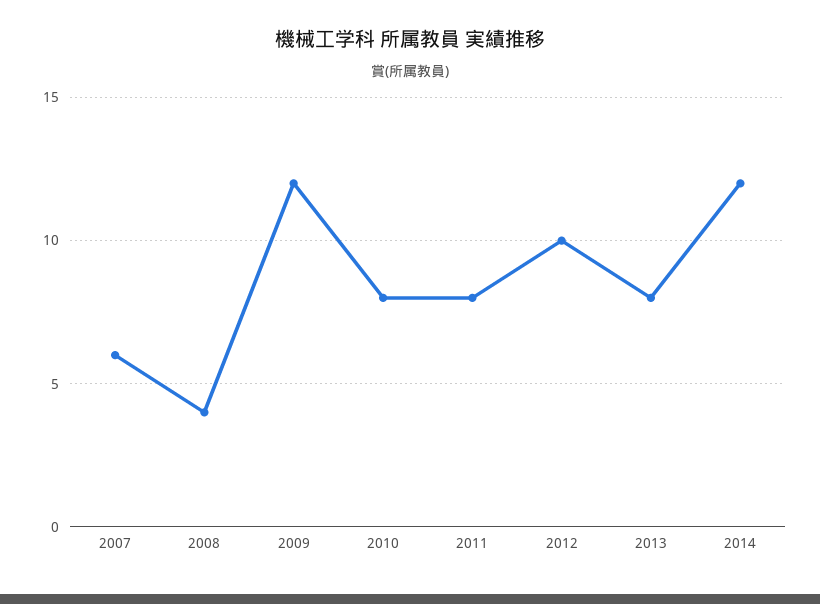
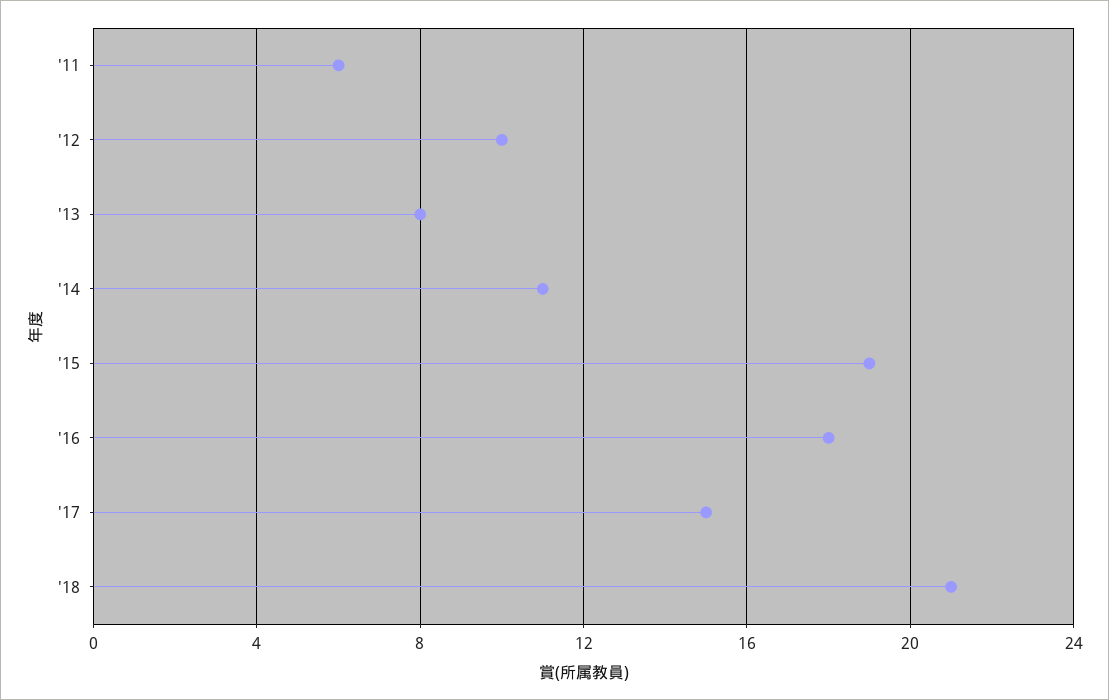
2007: 6 -> none
2008: 4 -> none
2009: 12 -> none
2010: 8 -> none
2011: 8 -> 6
2014: 12 -> 11
'15: none -> 19
'16: none -> 18
'17: none -> 15
'18: none -> 21

